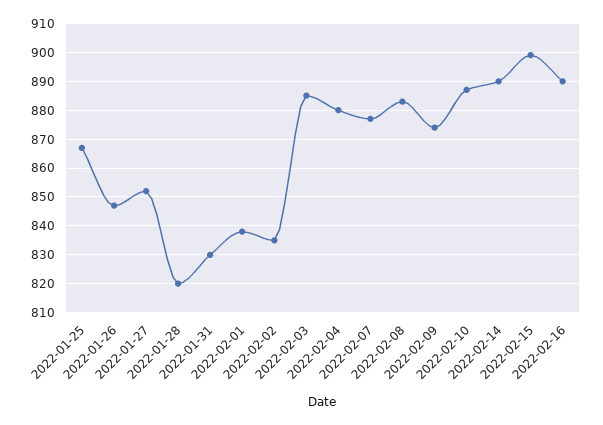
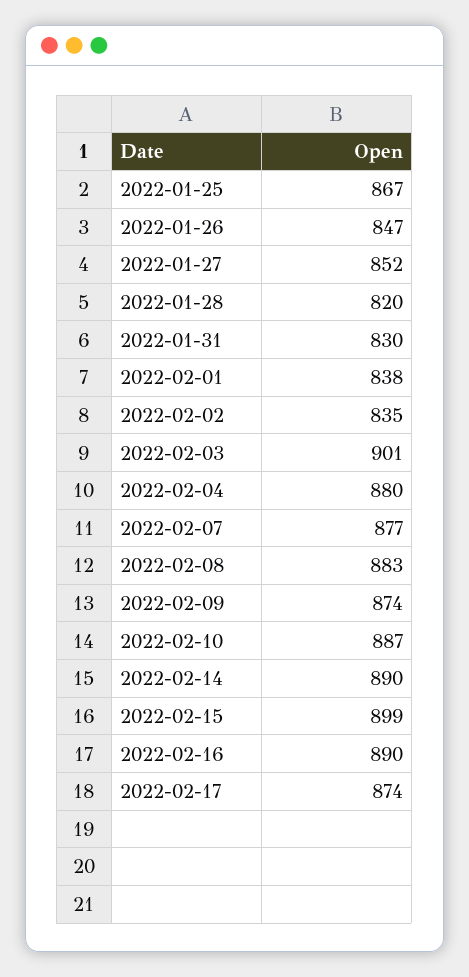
2022-02-03: 885 -> 901
2022-02-17: none -> 874

